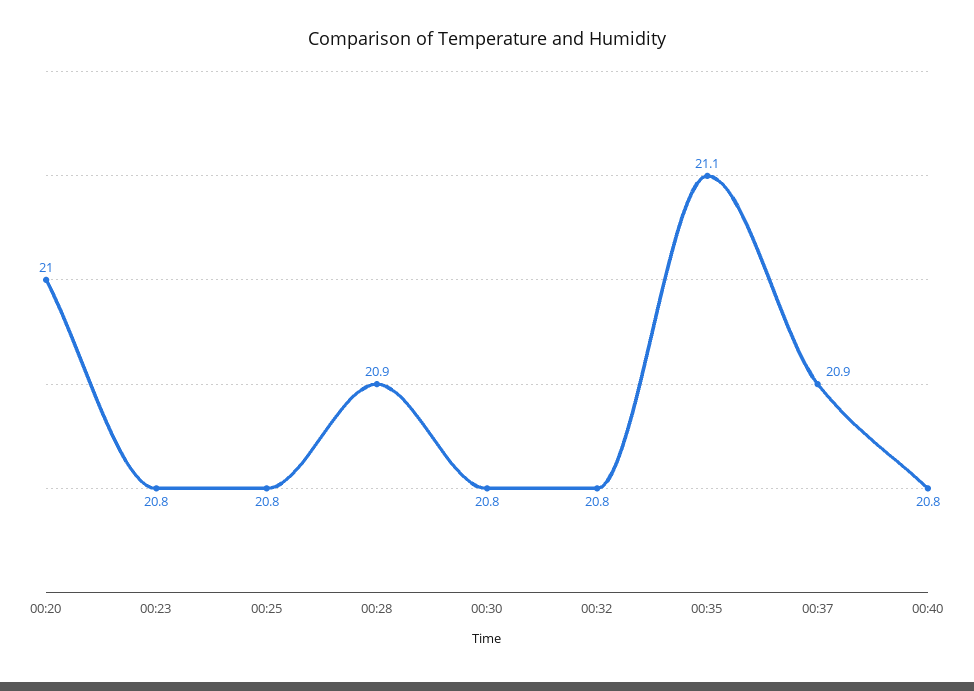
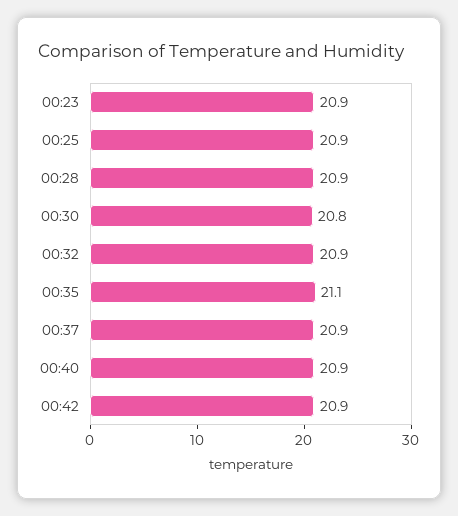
00:20: 21 -> none
00:23: 20.8 -> 20.9
00:25: 20.8 -> 20.9
00:32: 20.8 -> 20.9
00:40: 20.8 -> 20.9
00:42: none -> 20.9

